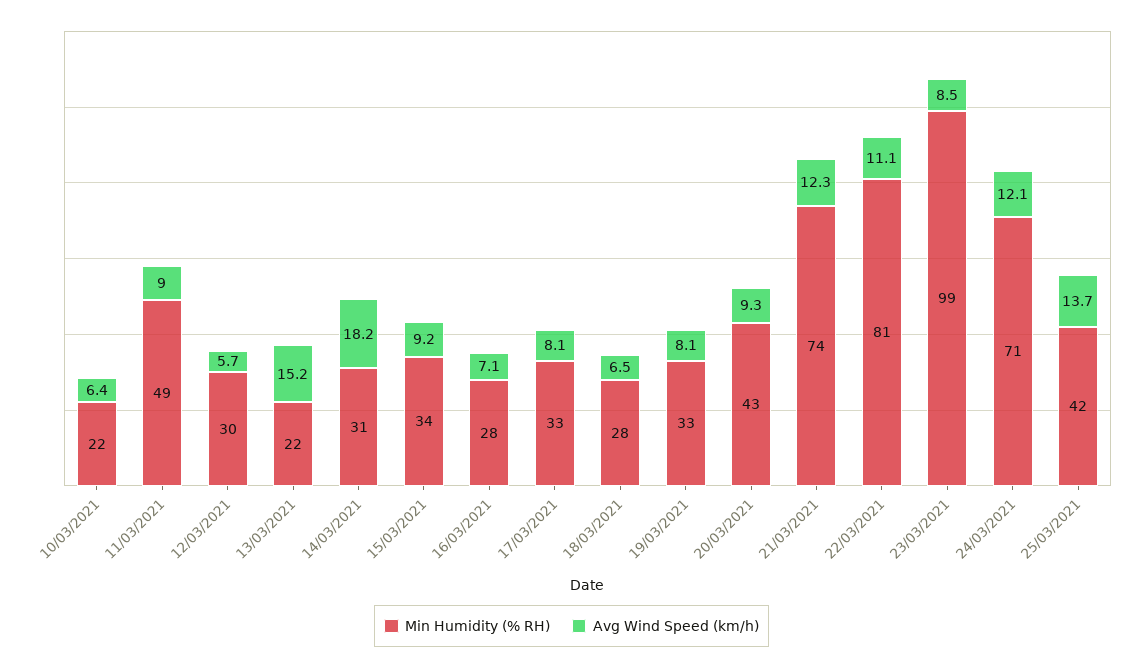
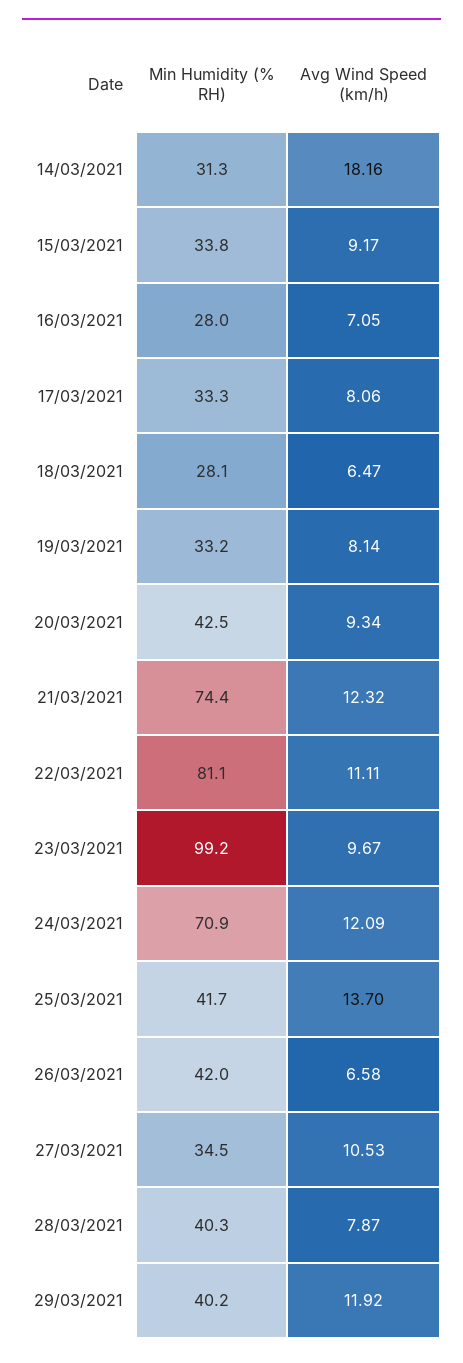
Min Humidity (% RH), 10/03/2021: 22 -> none
Avg Wind Speed (km/h), 10/03/2021: 6.4 -> none
Min Humidity (% RH), 11/03/2021: 49 -> none
Avg Wind Speed (km/h), 11/03/2021: 9 -> none
Min Humidity (% RH), 12/03/2021: 30 -> none
Avg Wind Speed (km/h), 12/03/2021: 5.7 -> none
Min Humidity (% RH), 13/03/2021: 22 -> none
Avg Wind Speed (km/h), 13/03/2021: 15.2 -> none
Avg Wind Speed (km/h), 23/03/2021: 8.5 -> 9.67
Min Humidity (% RH), 26/03/2021: none -> 42
Avg Wind Speed (km/h), 26/03/2021: none -> 6.58
Min Humidity (% RH), 27/03/2021: none -> 34.5
Avg Wind Speed (km/h), 27/03/2021: none -> 10.53
Min Humidity (% RH), 28/03/2021: none -> 40.3
Avg Wind Speed (km/h), 28/03/2021: none -> 7.87
Min Humidity (% RH), 29/03/2021: none -> 40.2
Avg Wind Speed (km/h), 29/03/2021: none -> 11.92

